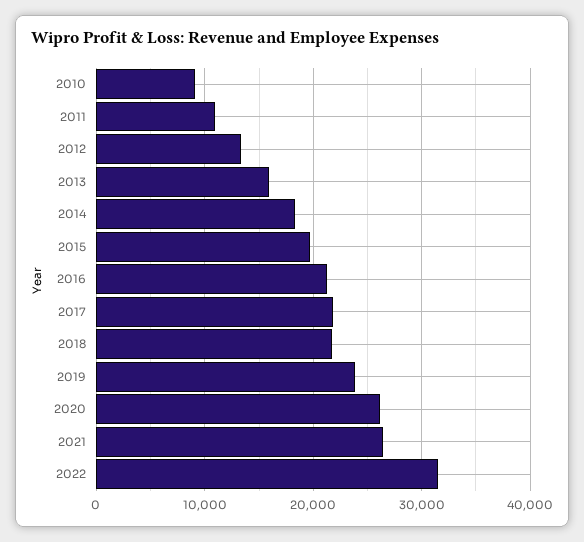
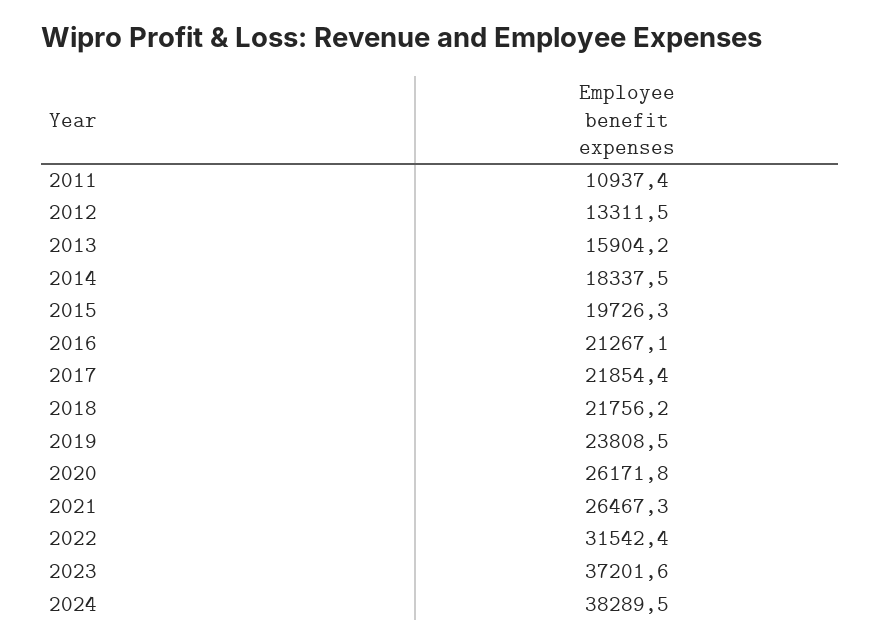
2010: 9000 -> none
2023: none -> 37201.6
2024: none -> 38289.5

